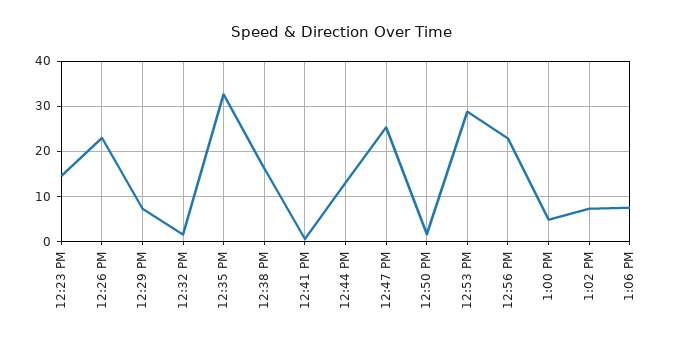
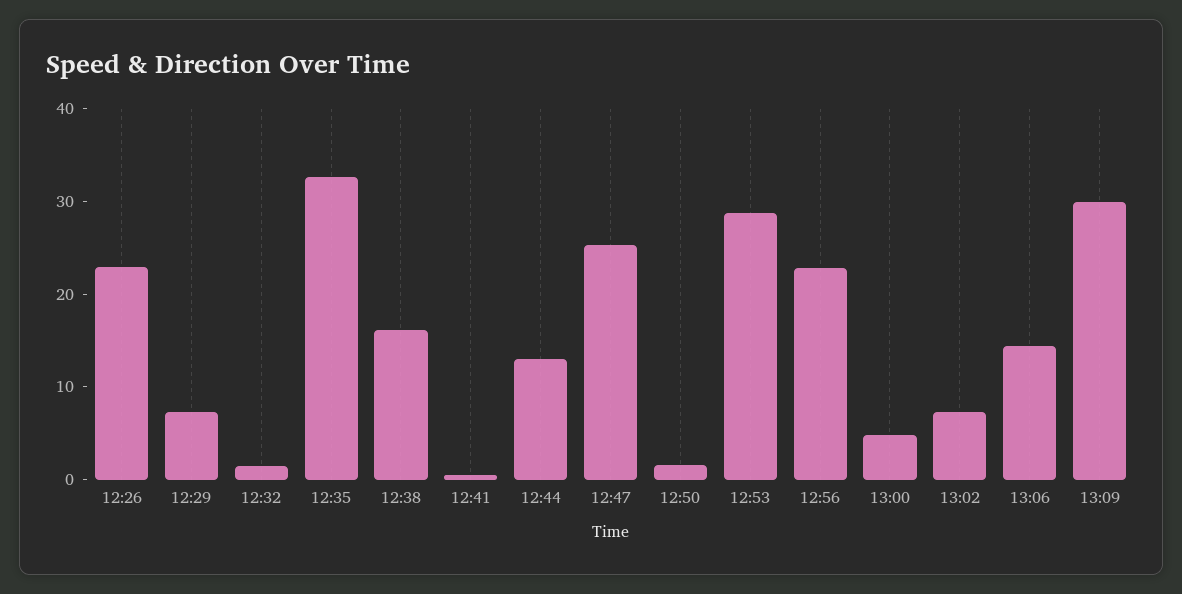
12:23 PM: 14 -> none
1:06 PM: 8 -> 14
13:09: none -> 30

